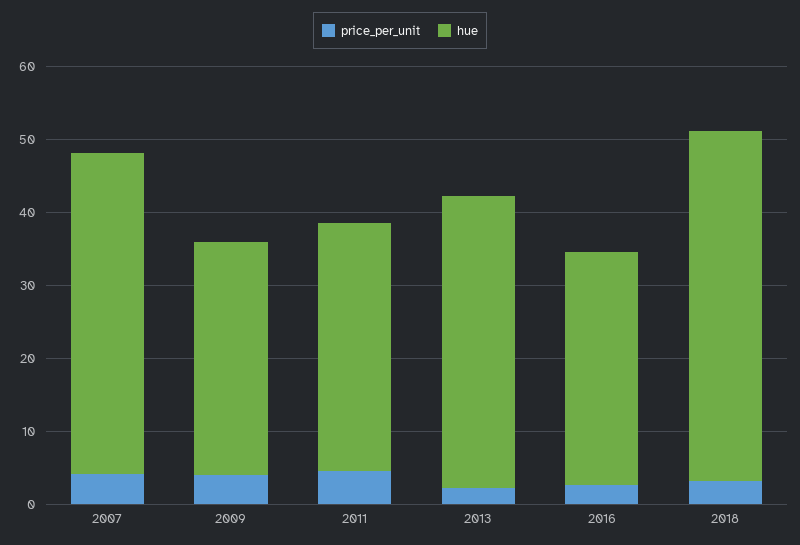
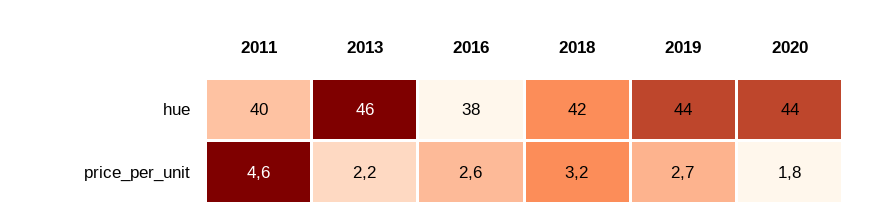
price_per_unit, 2007: 4 -> none
hue, 2007: 44 -> none
price_per_unit, 2009: 4 -> none
hue, 2009: 32 -> none
hue, 2011: 34 -> 40
hue, 2013: 40 -> 46
hue, 2016: 32 -> 38
hue, 2018: 48 -> 42
hue, 2019: none -> 44
hue, 2020: none -> 44
price_per_unit, 2019: none -> 2.7
price_per_unit, 2020: none -> 1.8

